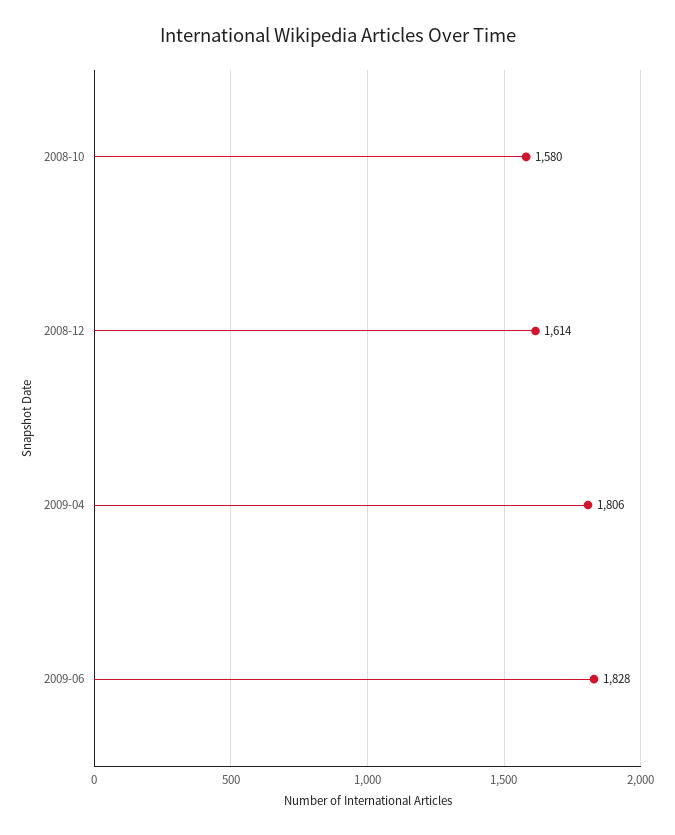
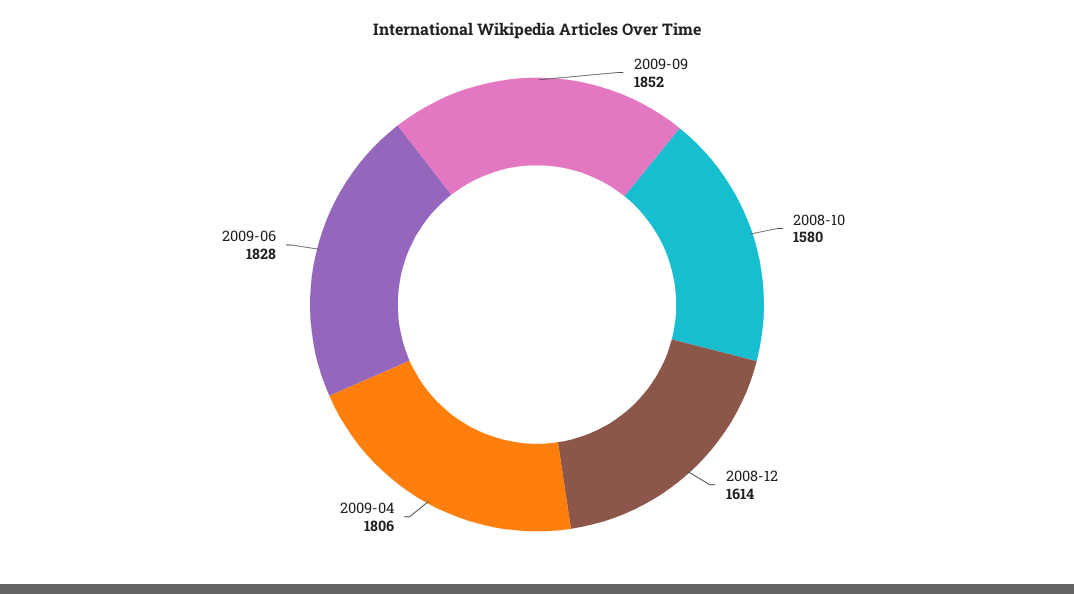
2009-09: none -> 1852

